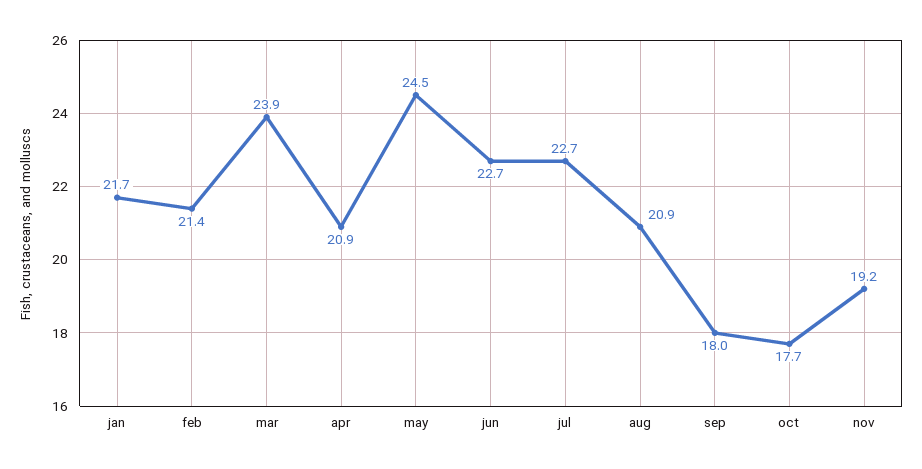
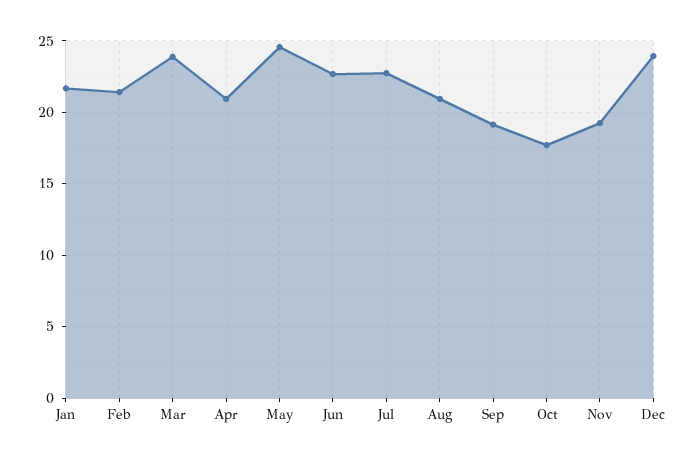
sep: 18 -> 19
Dec: none -> 24

